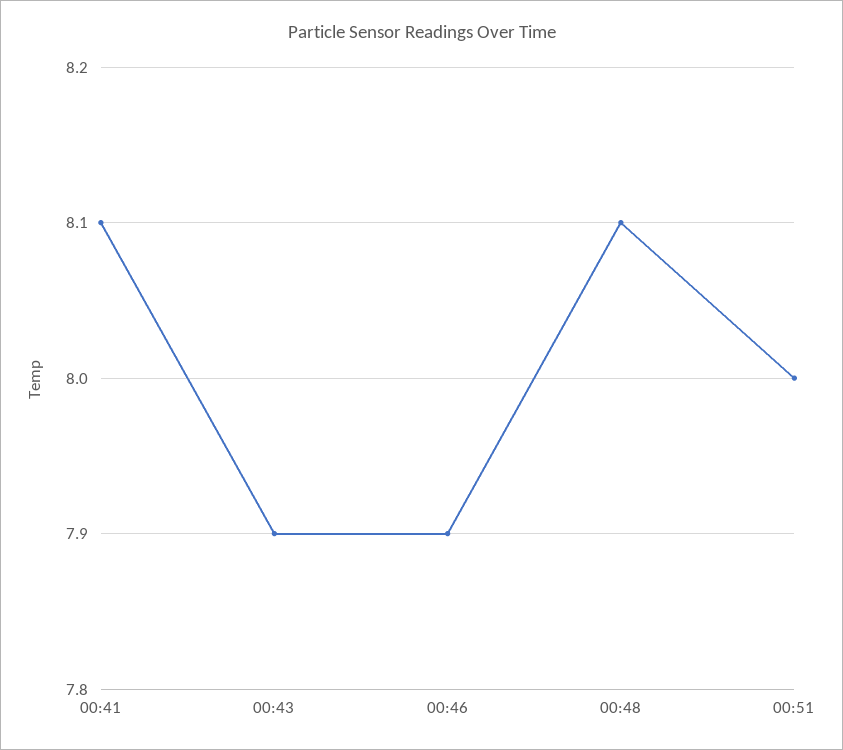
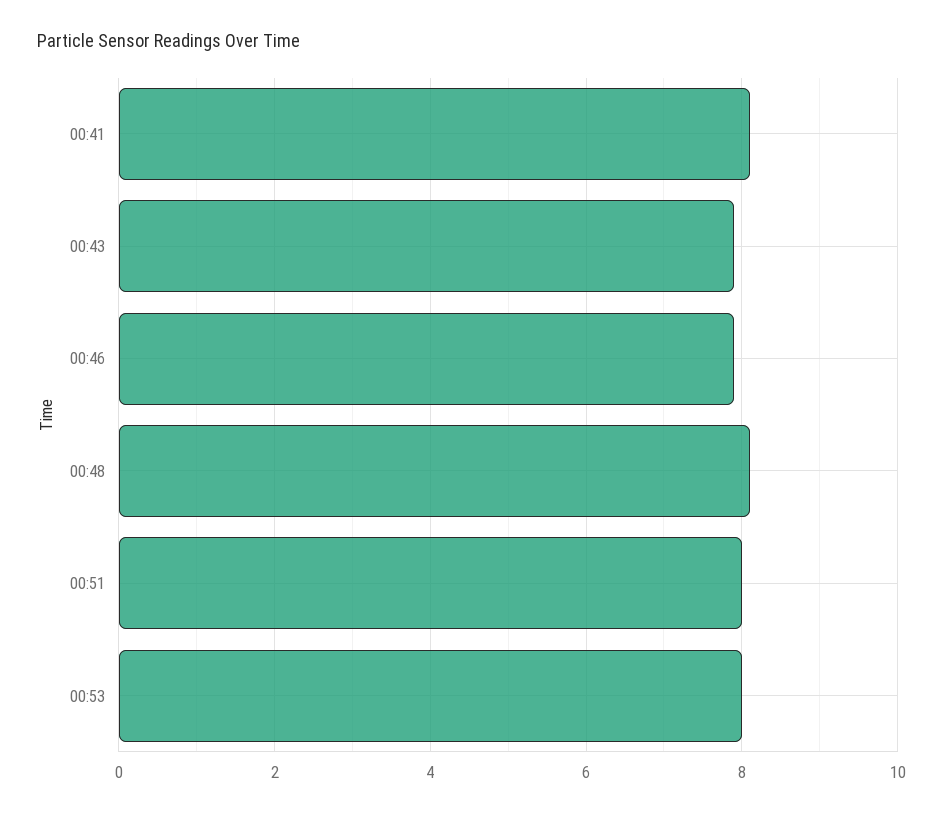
00:53: none -> 8

